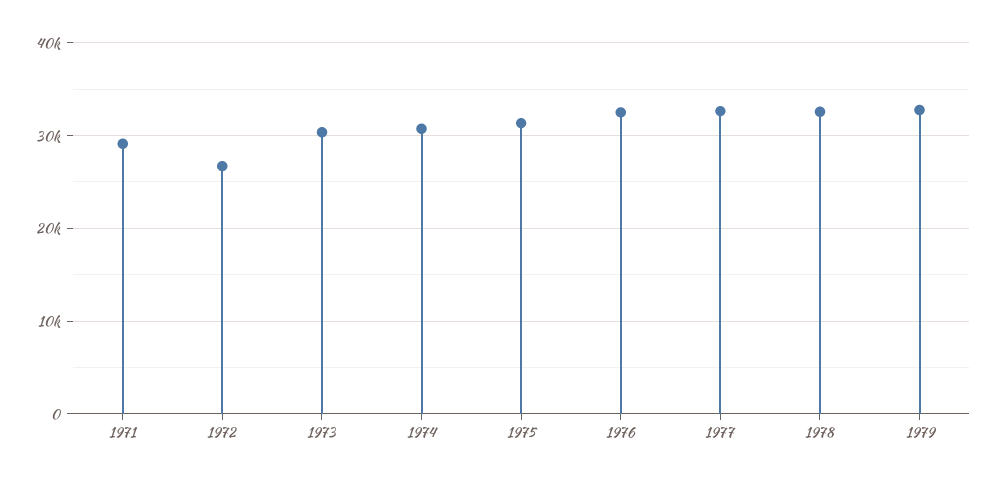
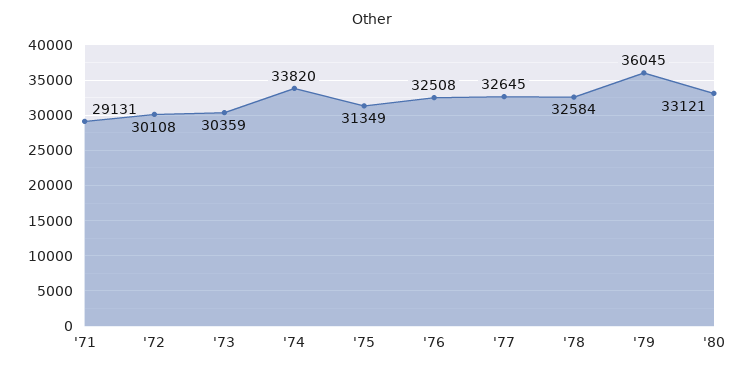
1972: 27000 -> 30108
1974: 31000 -> 33820
1979: 33000 -> 36045
'80: none -> 33121

